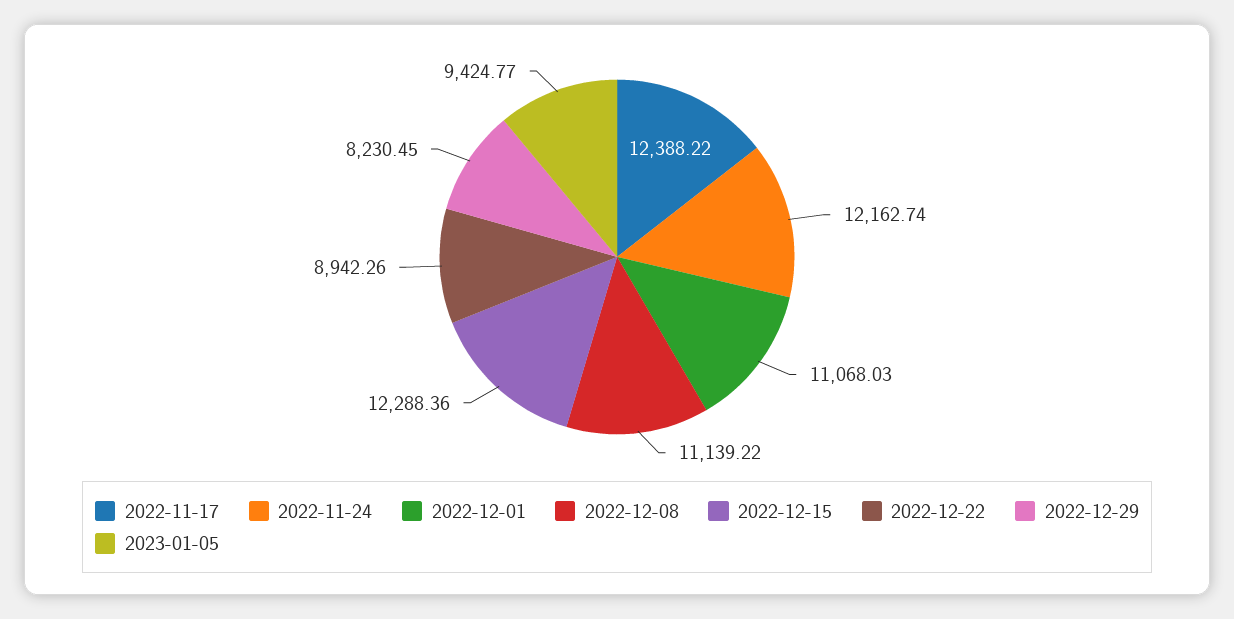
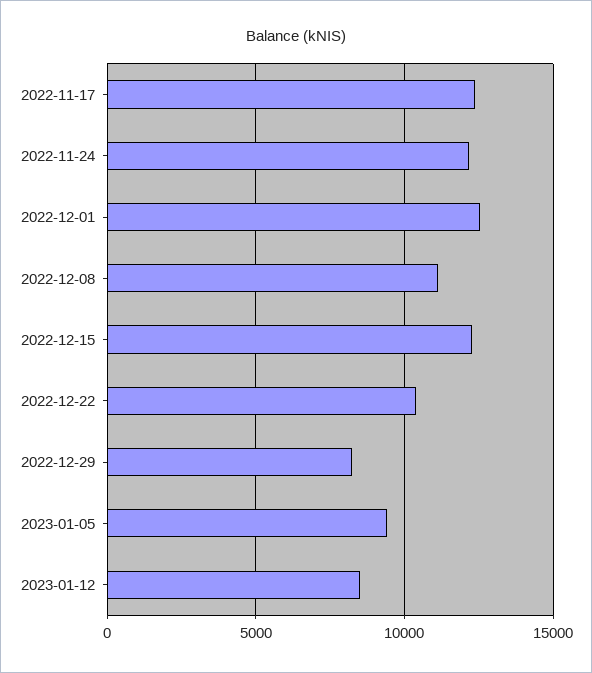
2022-12-01: 11068.03 -> 12500
2022-12-22: 8942.26 -> 10500
2023-01-12: none -> 8500

